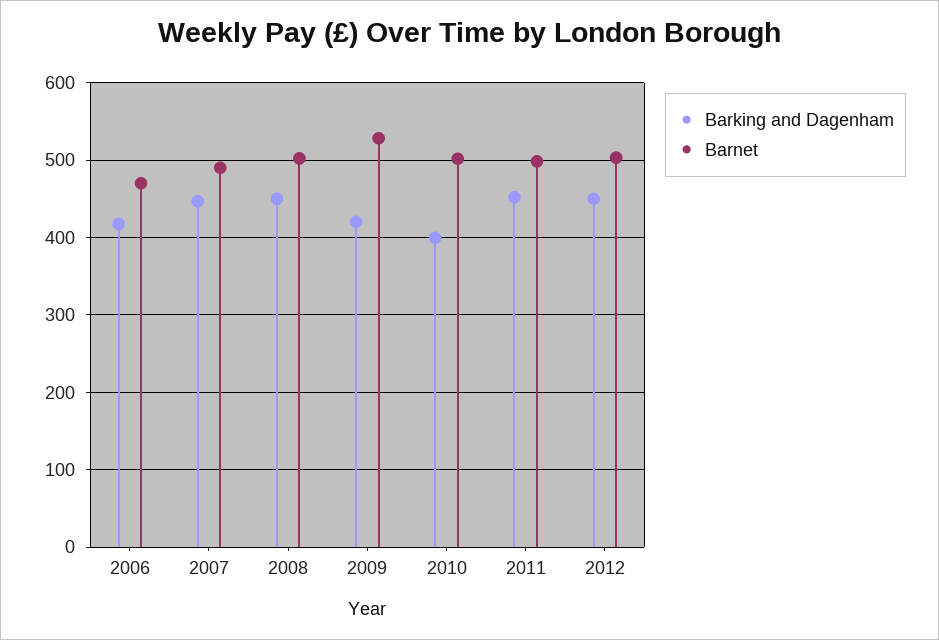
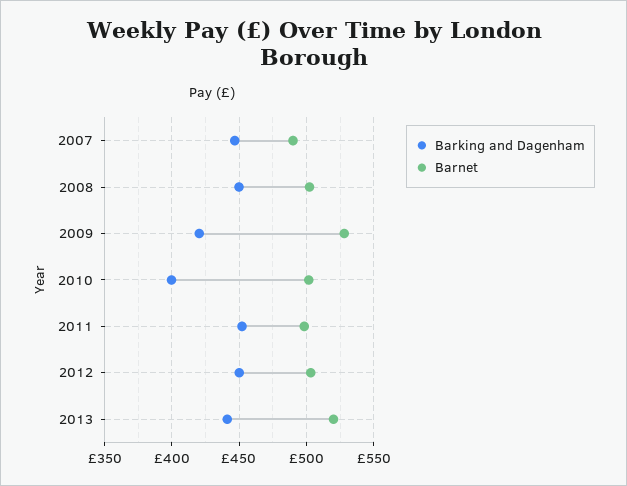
Barking and Dagenham, 2006: 420 -> none
Barnet, 2006: 470 -> none
Barking and Dagenham, 2013: none -> 440
Barnet, 2013: none -> 520

